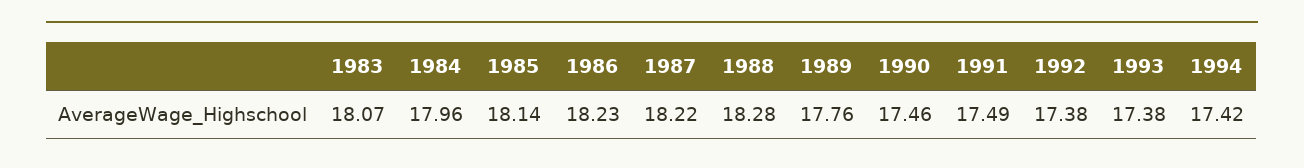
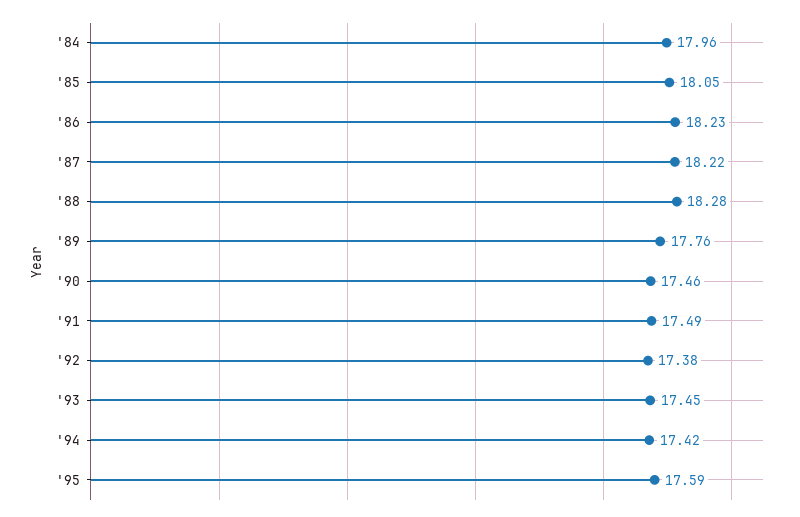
1983: 18.07 -> none
1985: 18.14 -> 18.05
1993: 17.38 -> 17.45
'95: none -> 17.59

